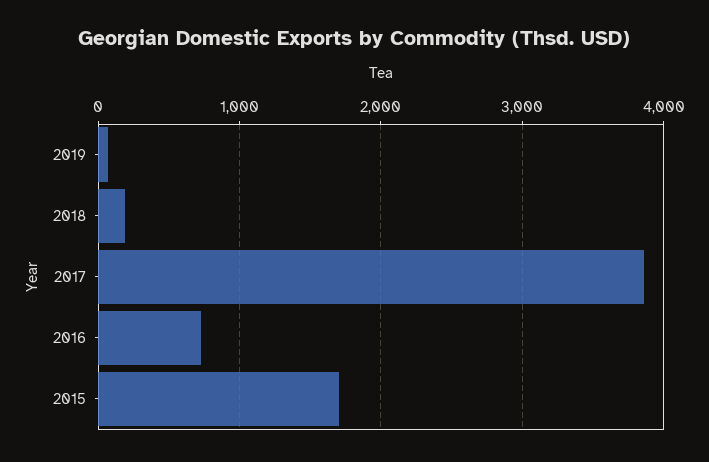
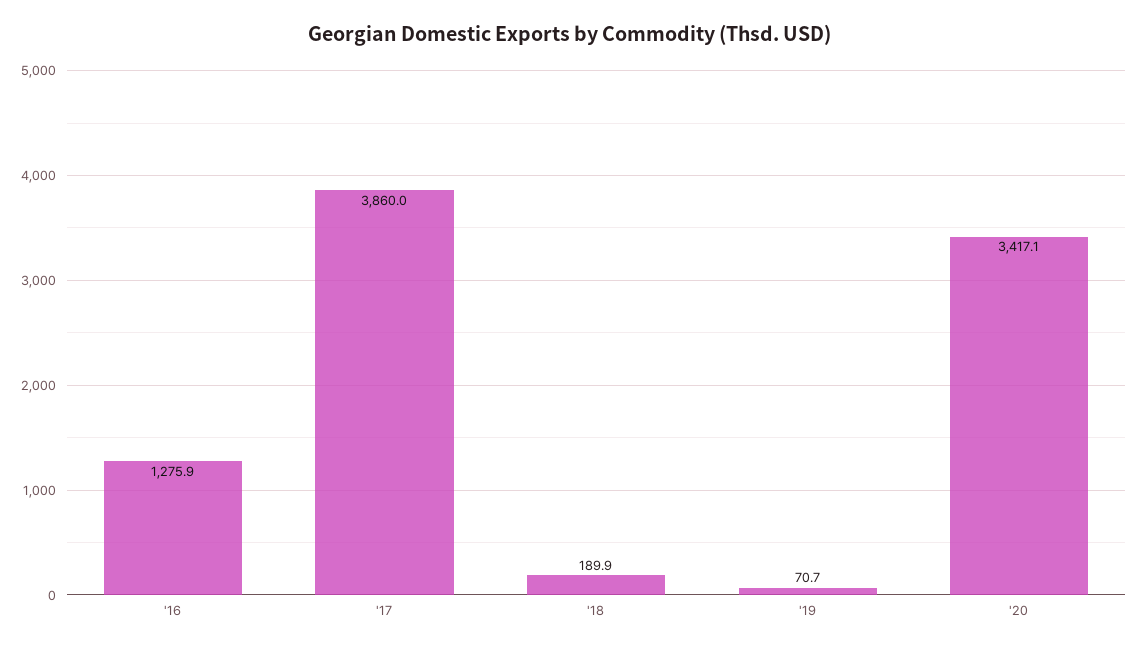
2016: 700 -> 1275.9
2015: 1700 -> none
'20: none -> 3417.1

